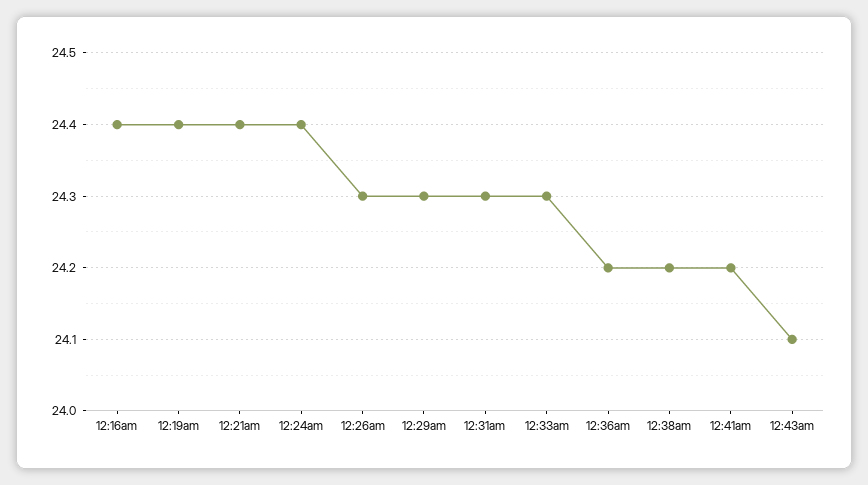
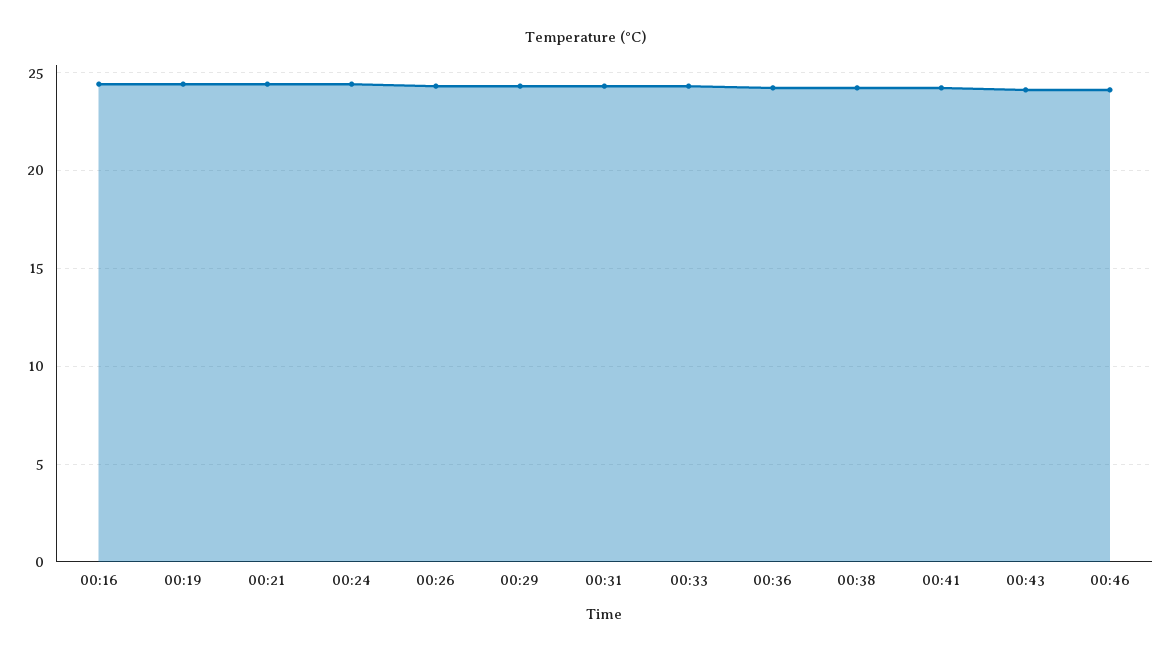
00:46: none -> 24

